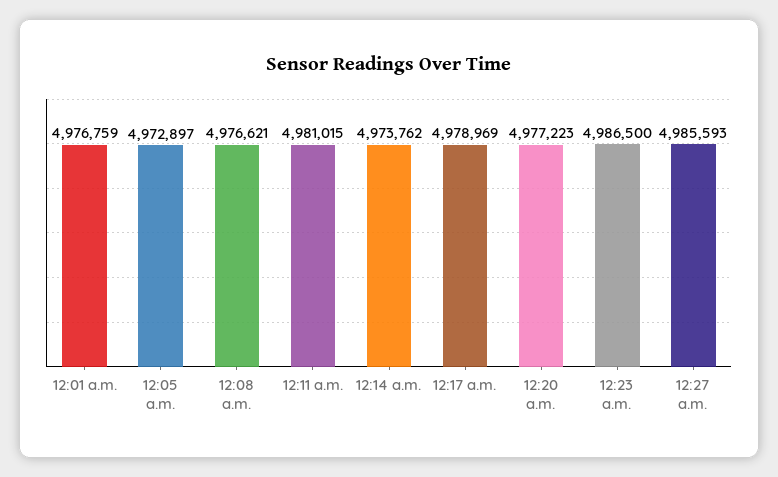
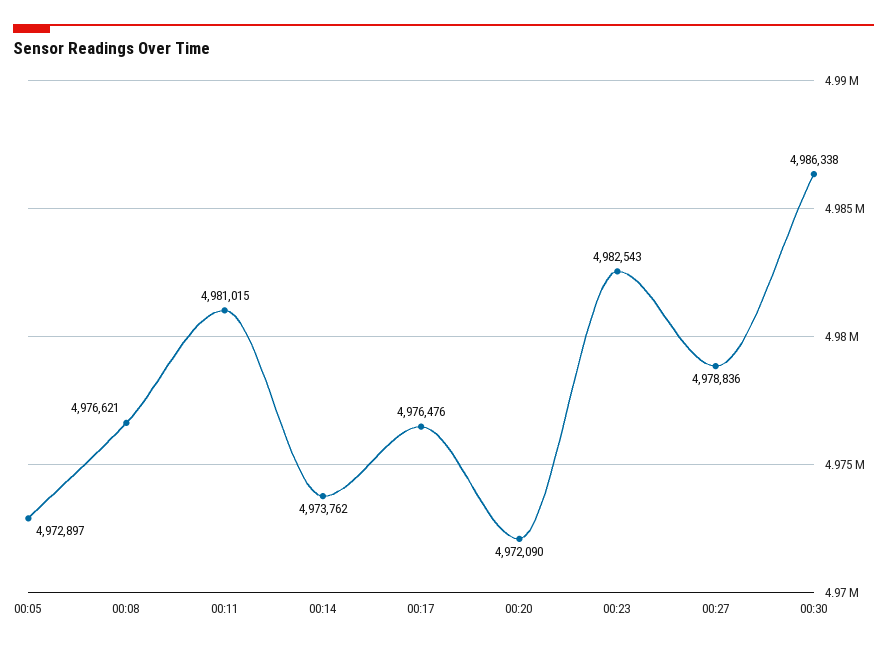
12:01 a.m.: 4976759 -> none
12:17 a.m.: 4978969 -> 4976476
12:20 a.m.: 4977223 -> 4972090
12:23 a.m.: 4986500 -> 4982543
12:27 a.m.: 4985593 -> 4978836
00:30: none -> 4986338

